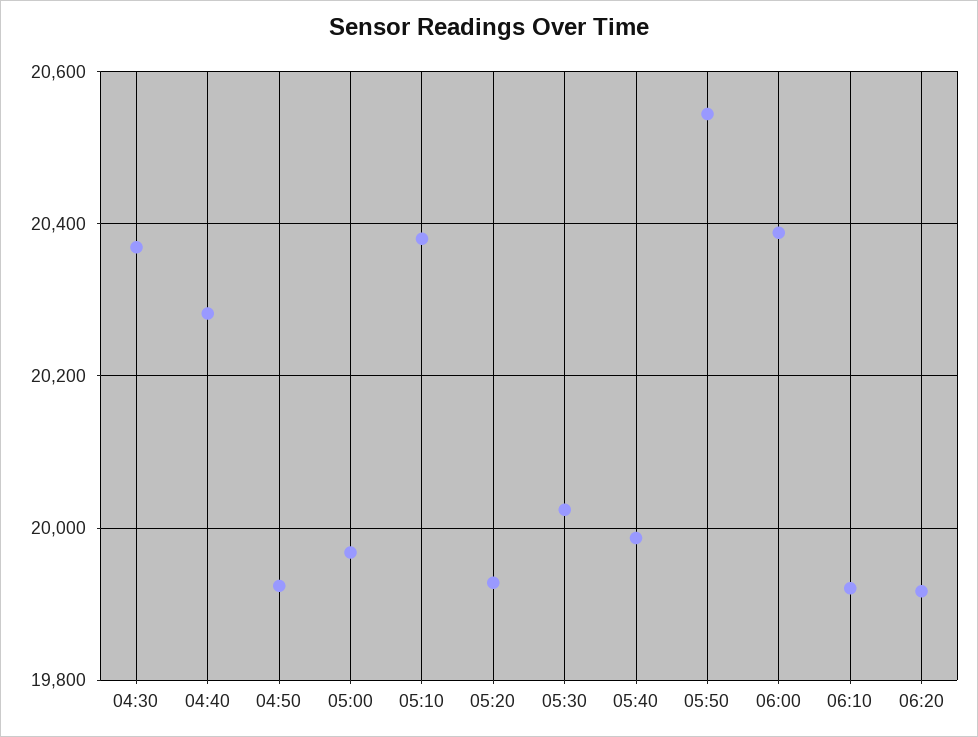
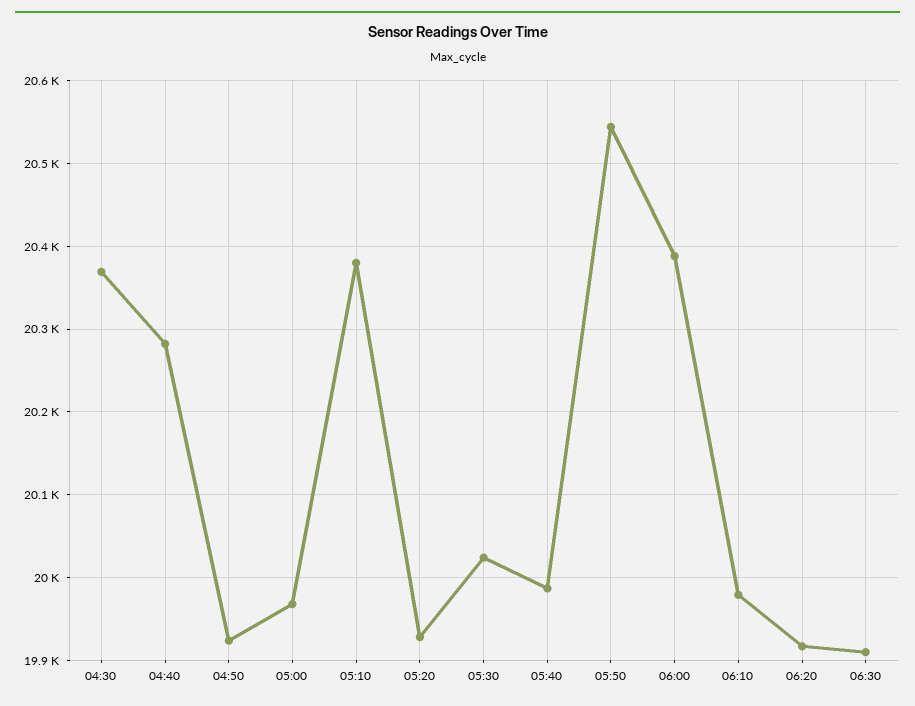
06:10: 19920 -> 19980
06:30: none -> 19910

